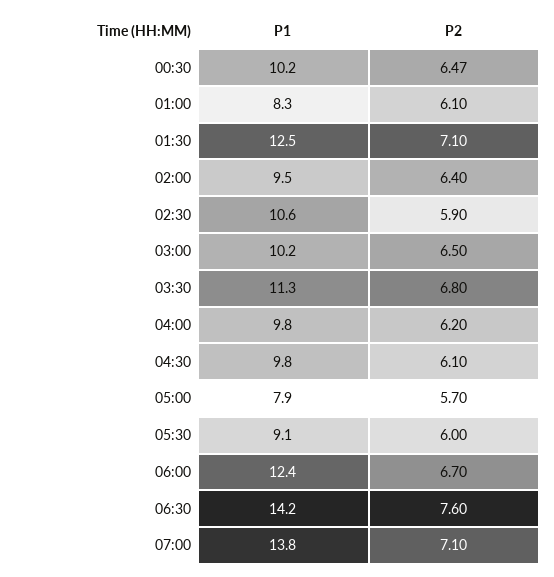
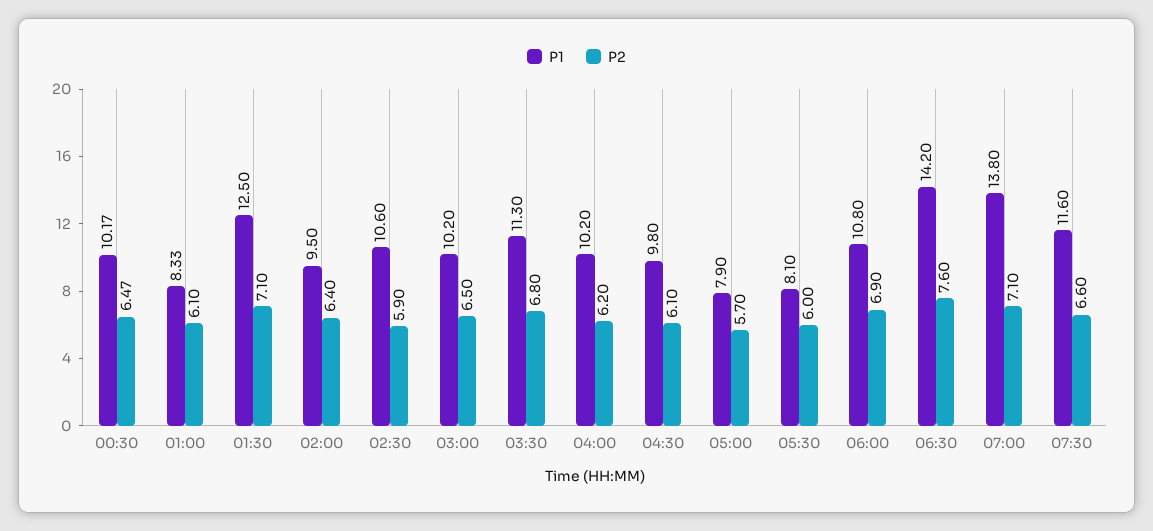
P1, 04:00: 9.8 -> 10.2
P1, 05:30: 9.1 -> 8.1
P1, 06:00: 12.4 -> 10.8
P2, 06:00: 6.7 -> 6.9
P1, 07:30: none -> 11.6
P2, 07:30: none -> 6.6

